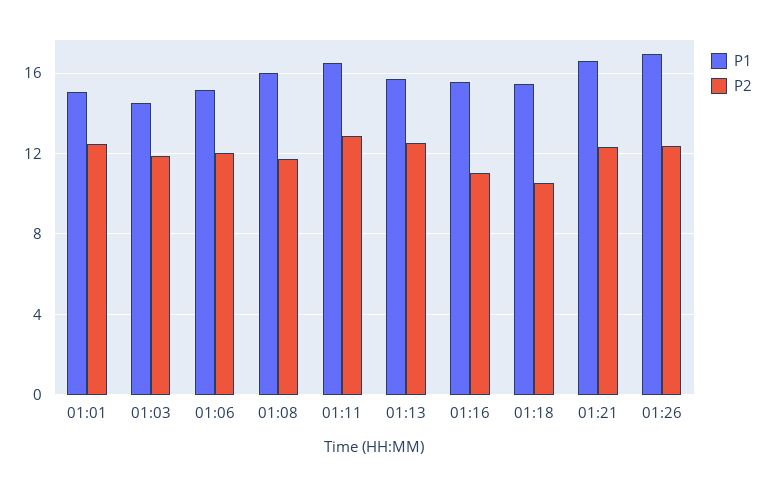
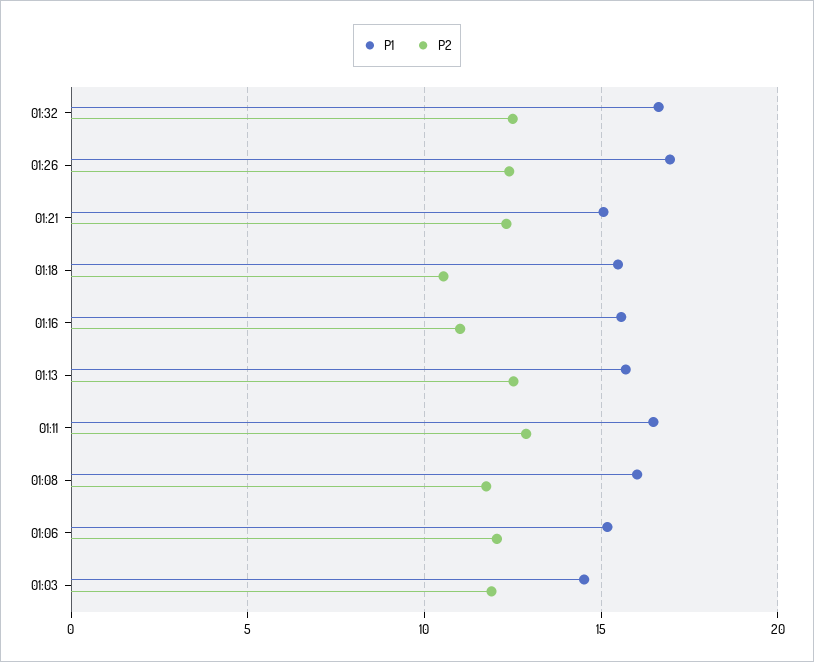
P1, 01:01: 15 -> none
P2, 01:01: 12.5 -> none
P1, 01:21: 16.5 -> 15
P1, 01:32: none -> 16.5
P2, 01:32: none -> 12.5

